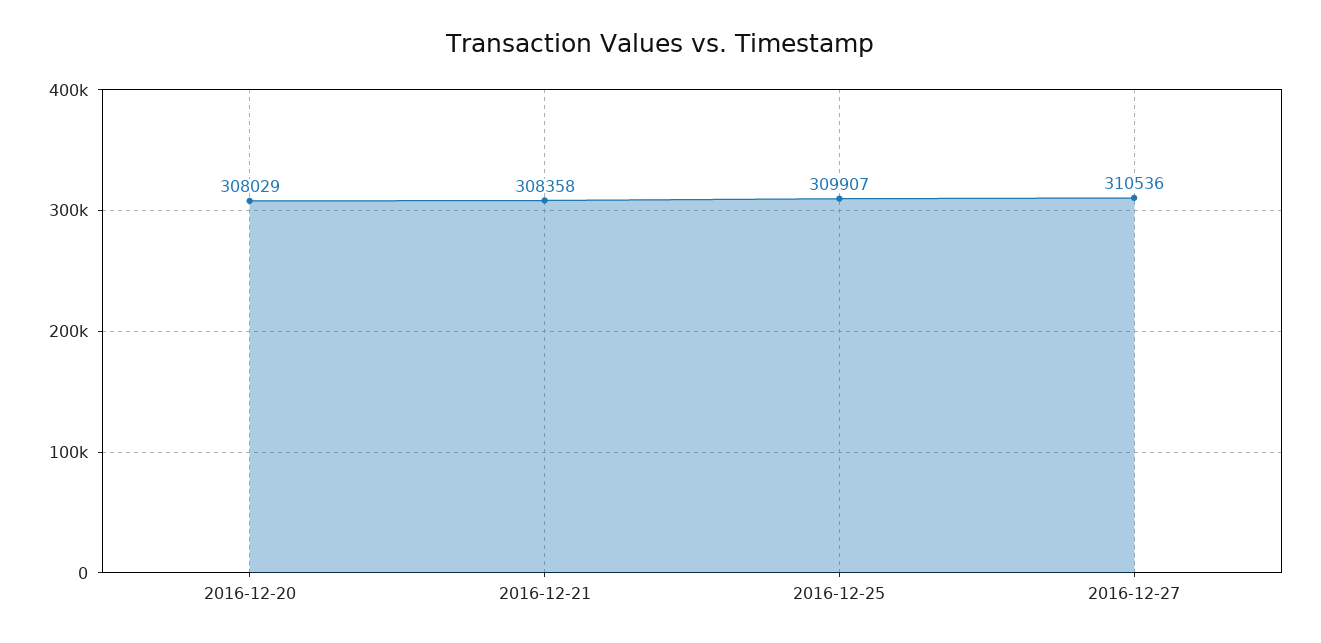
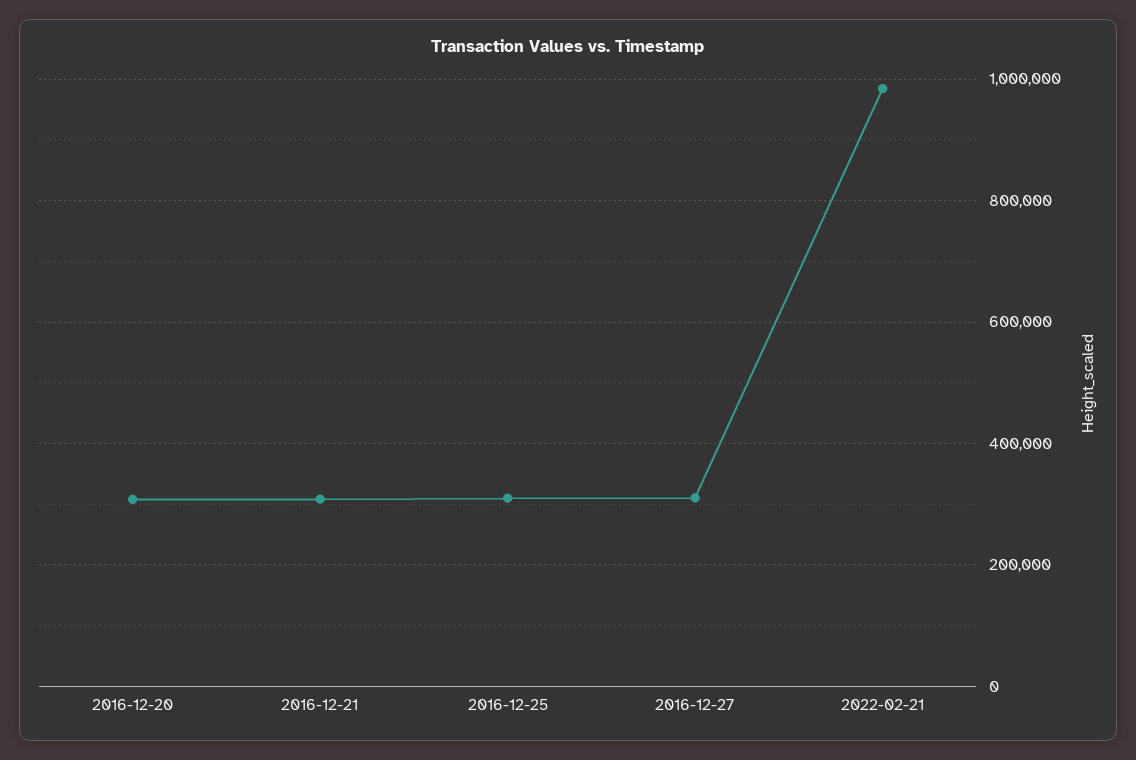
2022-02-21: none -> 980000

